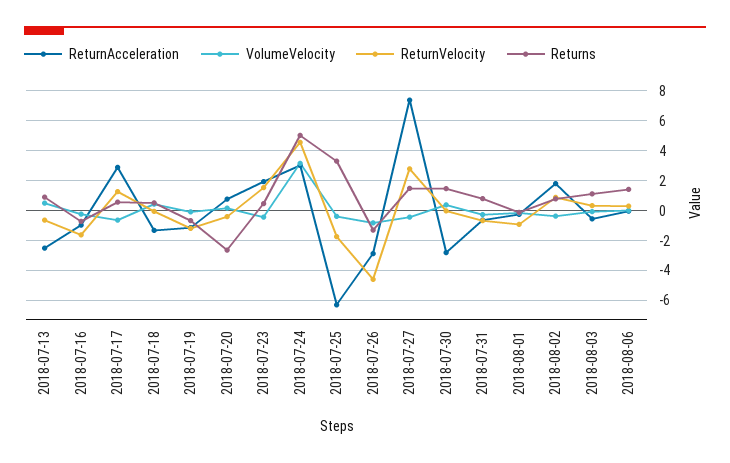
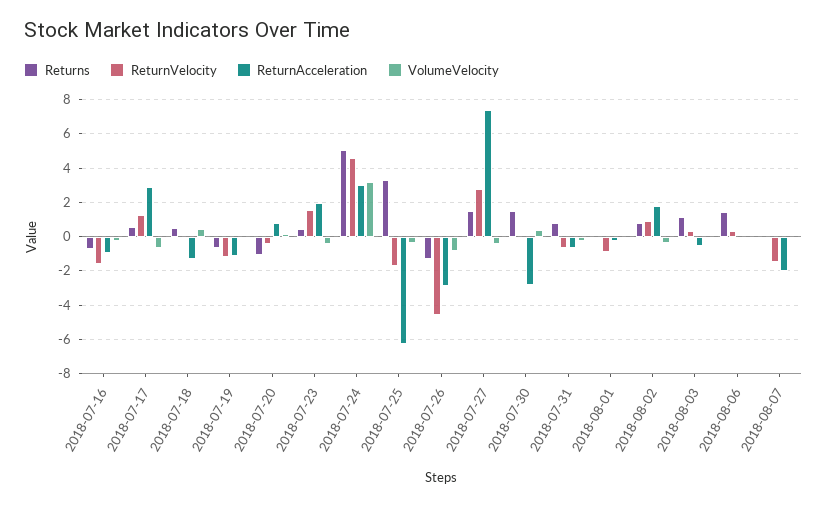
ReturnAcceleration, 2018-07-13: -2.5 -> none
VolumeVelocity, 2018-07-13: 0.5 -> none
ReturnVelocity, 2018-07-13: -0.5 -> none
Returns, 2018-07-13: 1 -> none
Returns, 2018-07-20: -2.5 -> -1
Returns, 2018-08-07: none -> 0
ReturnVelocity, 2018-08-07: none -> -1.5
ReturnAcceleration, 2018-08-07: none -> -2
VolumeVelocity, 2018-08-07: none -> 0

